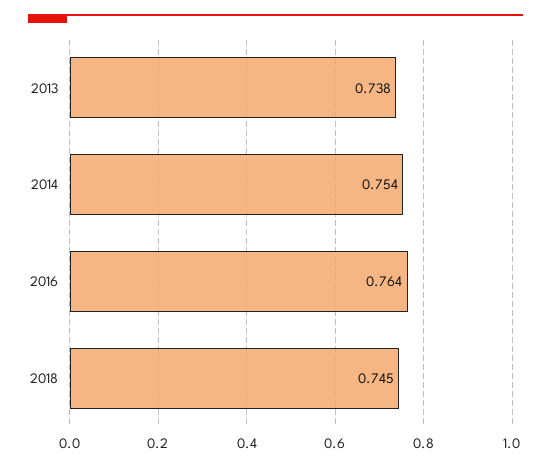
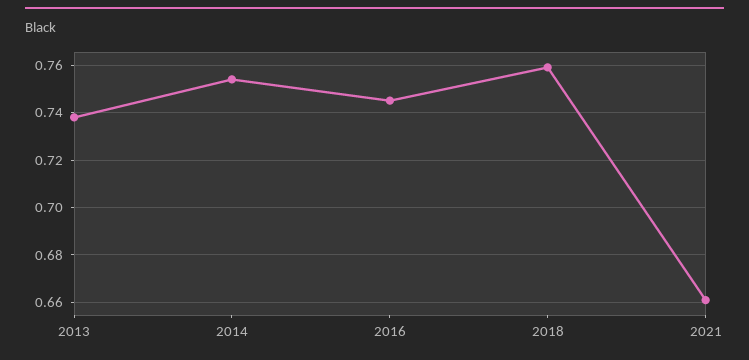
2016: 0.764 -> 0.745
2018: 0.745 -> 0.76
2021: none -> 0.66

